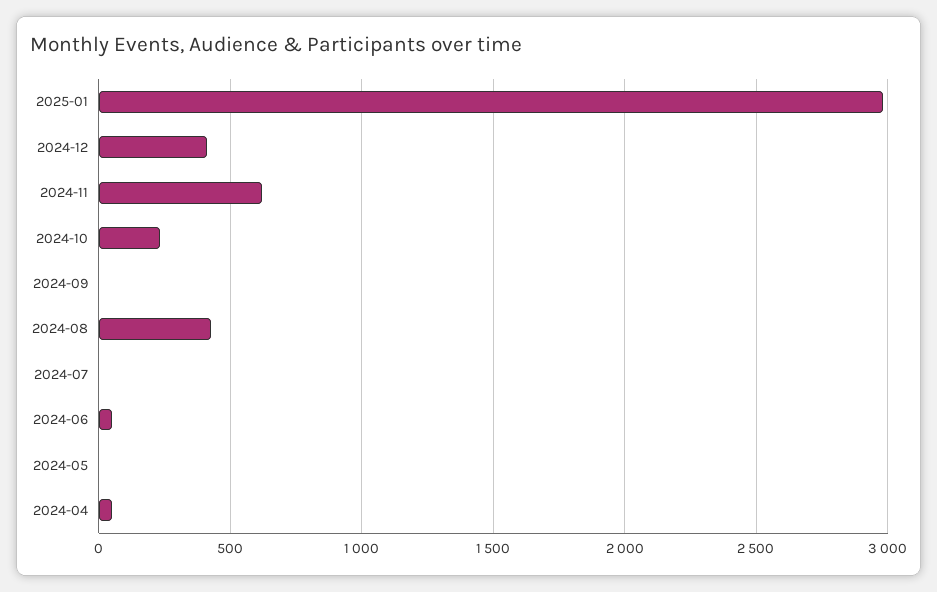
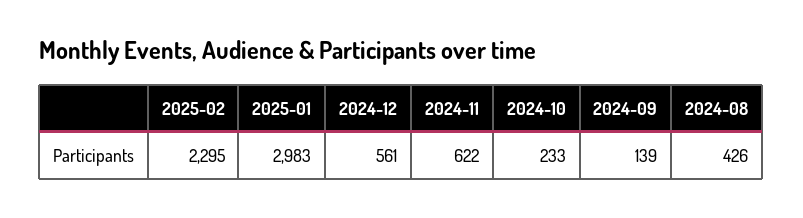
2024-12: 400 -> 561
2024-09: 0 -> 139
2024-07: 0 -> none
2024-06: 50 -> none
2024-05: 0 -> none
2024-04: 50 -> none
2025-02: none -> 2295

